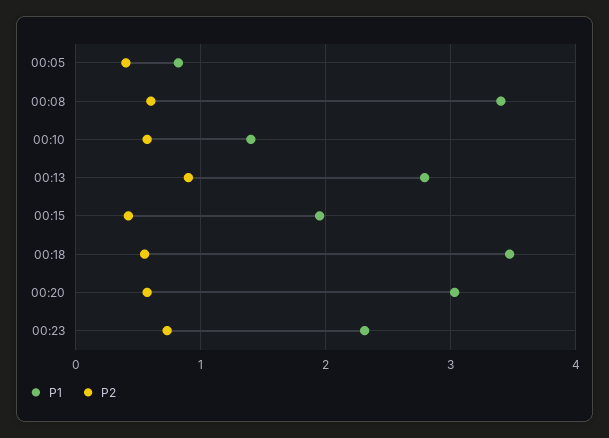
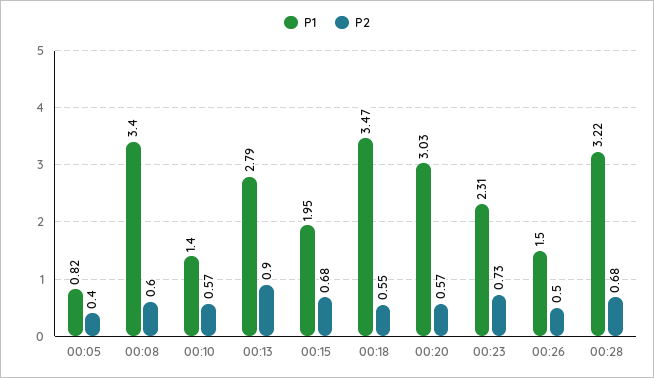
P2, 00:15: 0.4 -> 0.68
P1, 00:26: none -> 1.5
P2, 00:26: none -> 0.5
P1, 00:28: none -> 3.22
P2, 00:28: none -> 0.68

